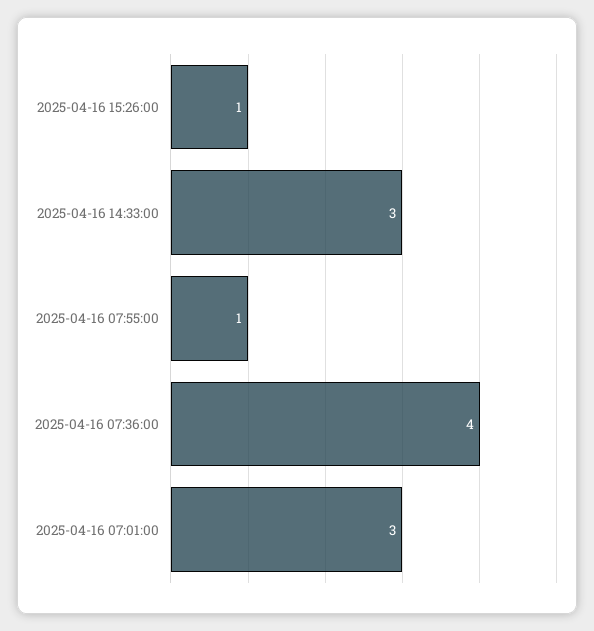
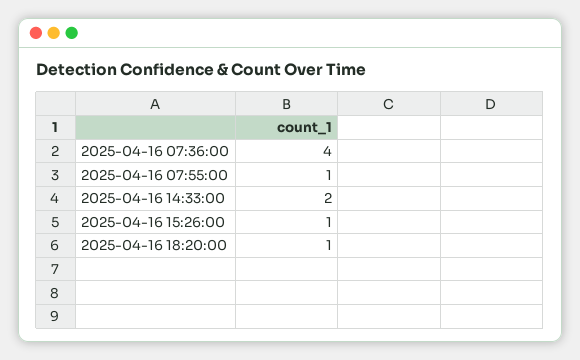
2025-04-16 14:33:00: 3 -> 2
2025-04-16 07:01:00: 3 -> none
2025-04-16 18:20:00: none -> 1

